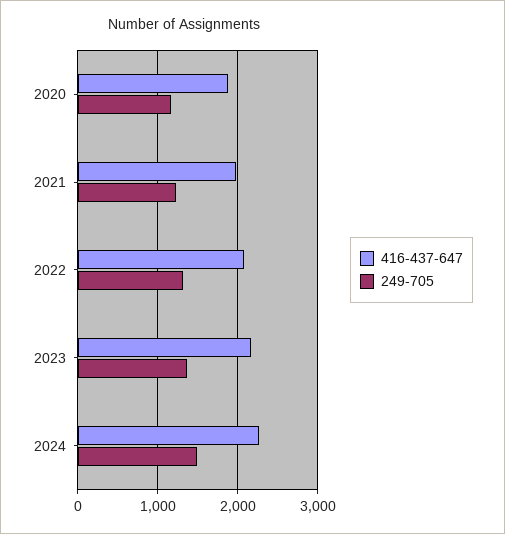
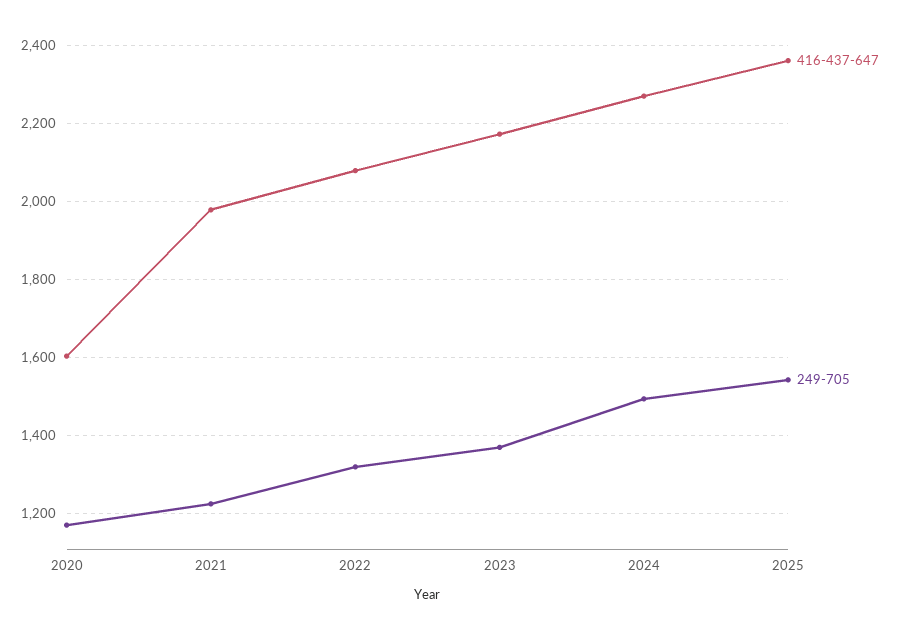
416-437-647, 2020: 1900 -> 1600
416-437-647, 2025: none -> 2360
249-705, 2025: none -> 1540

